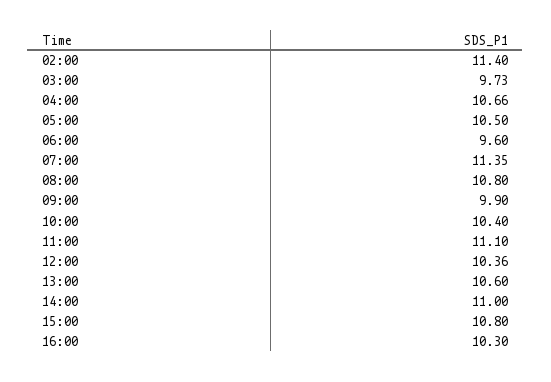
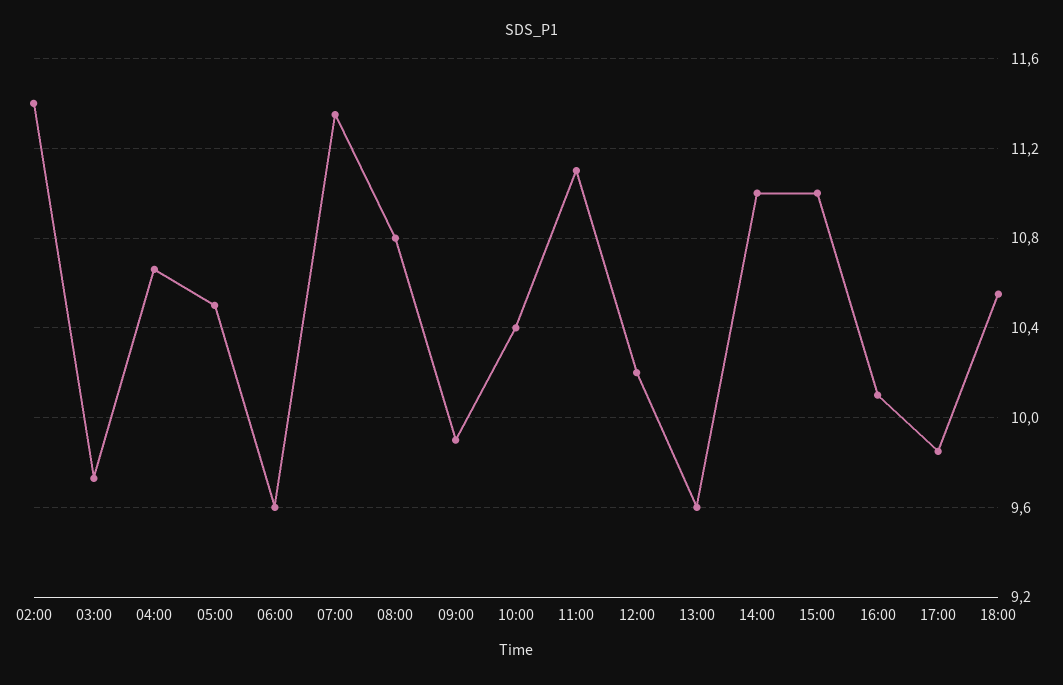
12:00: 10.36 -> 10.2
13:00: 10.6 -> 9.6
15:00: 10.8 -> 11
16:00: 10.3 -> 10.1
17:00: none -> 9.85
18:00: none -> 10.55

